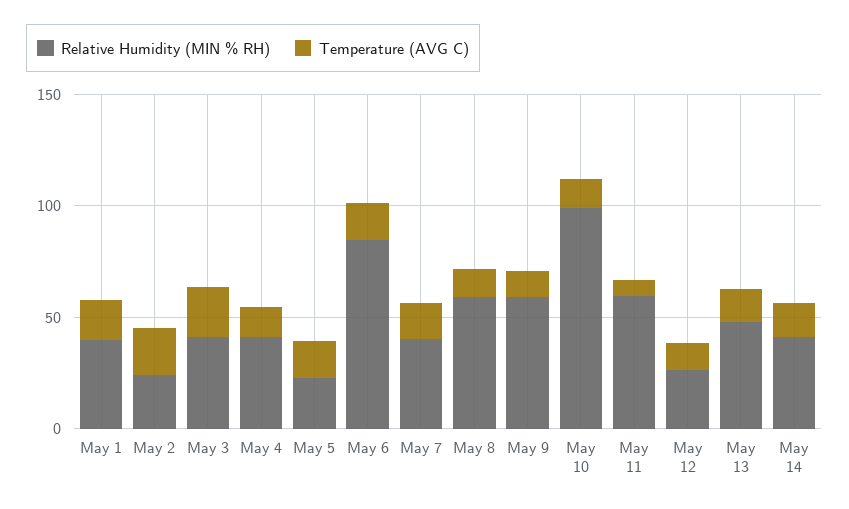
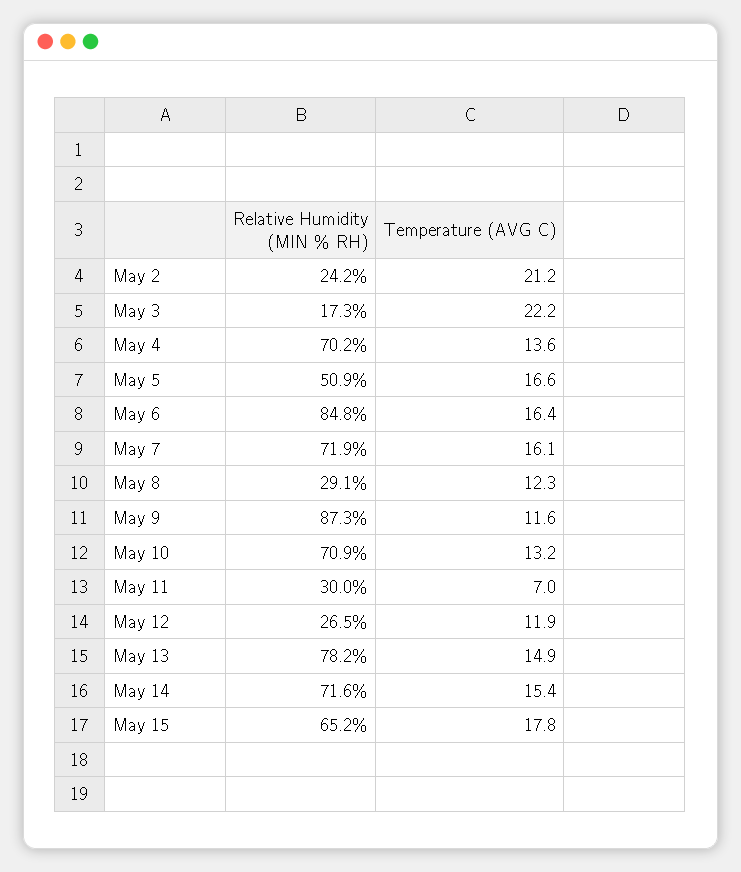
Relative Humidity (MIN % RH), May 1: 40 -> none
Temperature (AVG C), May 1: 20 -> none
Relative Humidity (MIN % RH), May 3: 40 -> 17.3
Relative Humidity (MIN % RH), May 4: 40 -> 70.2
Relative Humidity (MIN % RH), May 5: 20 -> 50.9
Relative Humidity (MIN % RH), May 7: 40 -> 71.9
Relative Humidity (MIN % RH), May 8: 60 -> 29.1
Relative Humidity (MIN % RH), May 9: 60 -> 87.3
Relative Humidity (MIN % RH), May 10: 100 -> 70.9
Relative Humidity (MIN % RH), May 11: 60 -> 30
Relative Humidity (MIN % RH), May 13: 50 -> 78.2
Relative Humidity (MIN % RH), May 14: 40 -> 71.6
Relative Humidity (MIN % RH), May 15: none -> 65.2
Temperature (AVG C), May 15: none -> 17.8

